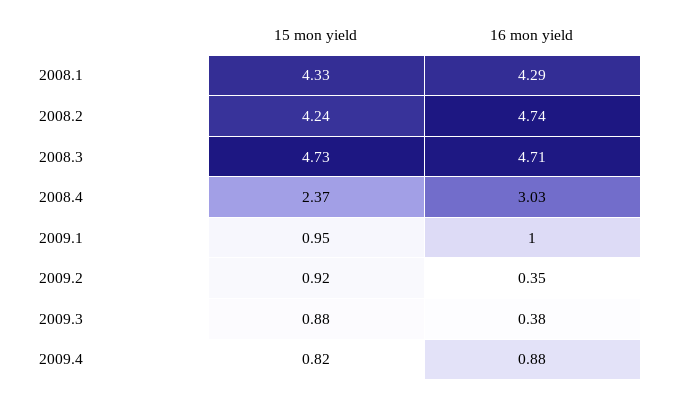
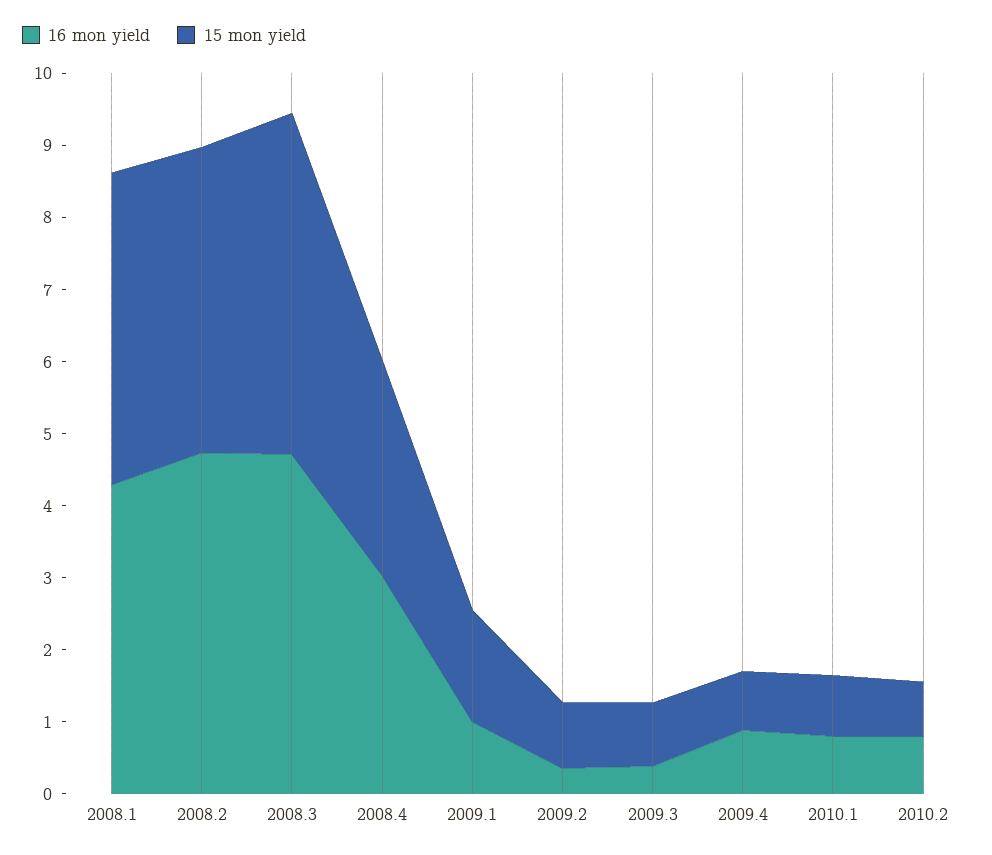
15 mon yield, 2008.4: 2.37 -> 3
15 mon yield, 2009.1: 0.95 -> 1.6
16 mon yield, 2010.1: none -> 0.8
15 mon yield, 2010.1: none -> 0.8
16 mon yield, 2010.2: none -> 0.8
15 mon yield, 2010.2: none -> 0.8

